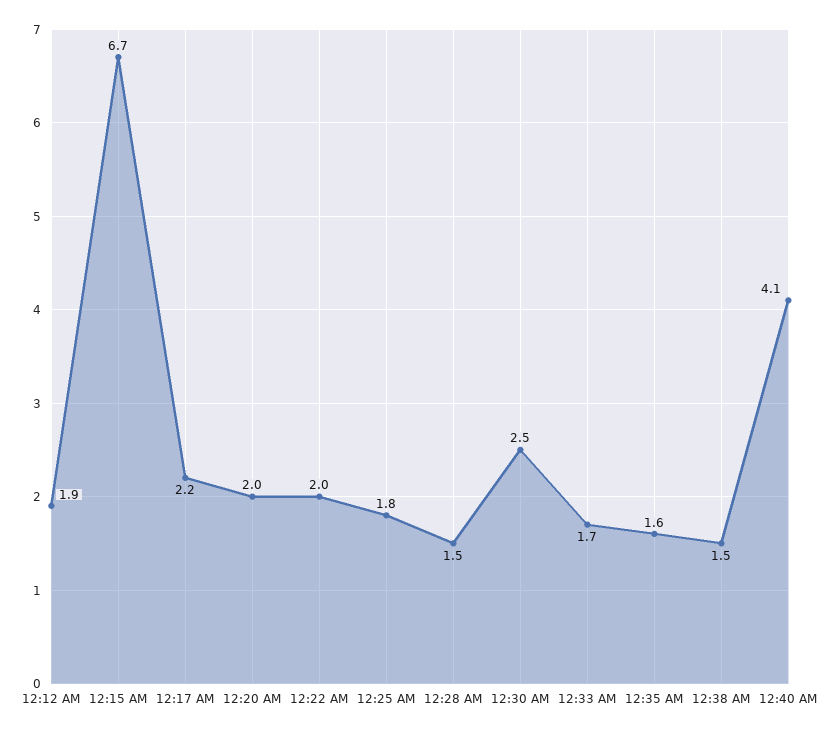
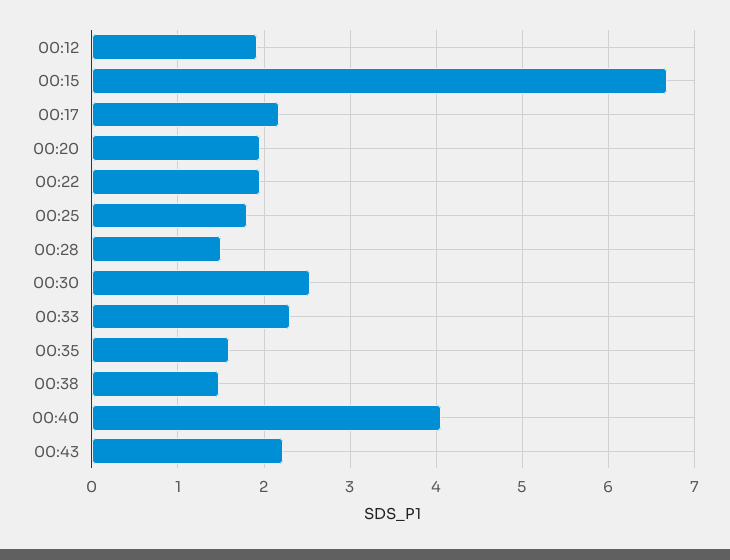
12:33 AM: 1.7 -> 2.3
00:43: none -> 2.2

